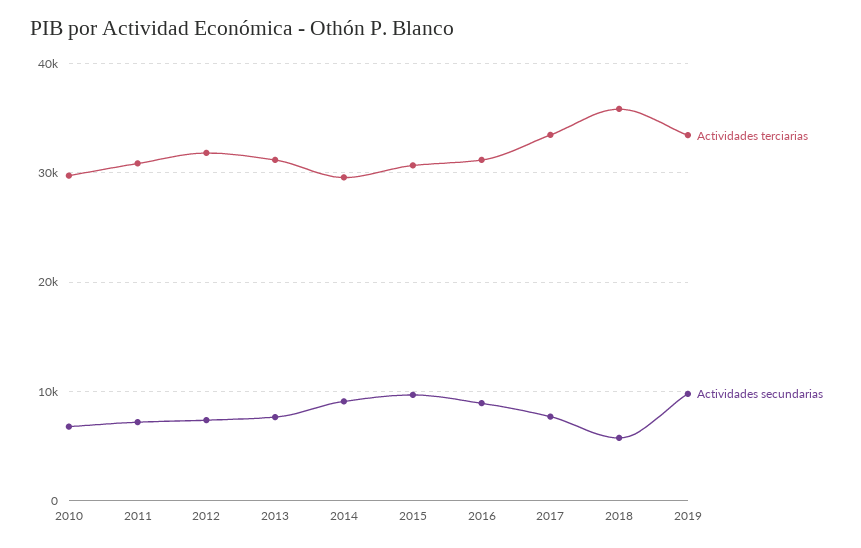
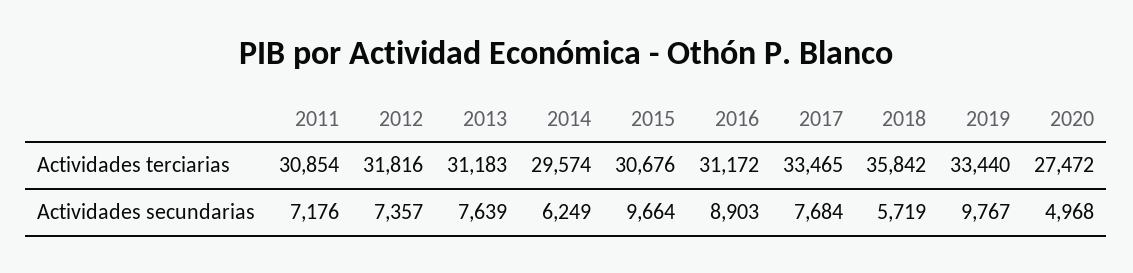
Actividades terciarias, 2010: 30000 -> none
Actividades secundarias, 2010: 7000 -> none
Actividades secundarias, 2014: 9000 -> 6249
Actividades terciarias, 2020: none -> 27472
Actividades secundarias, 2020: none -> 4968

